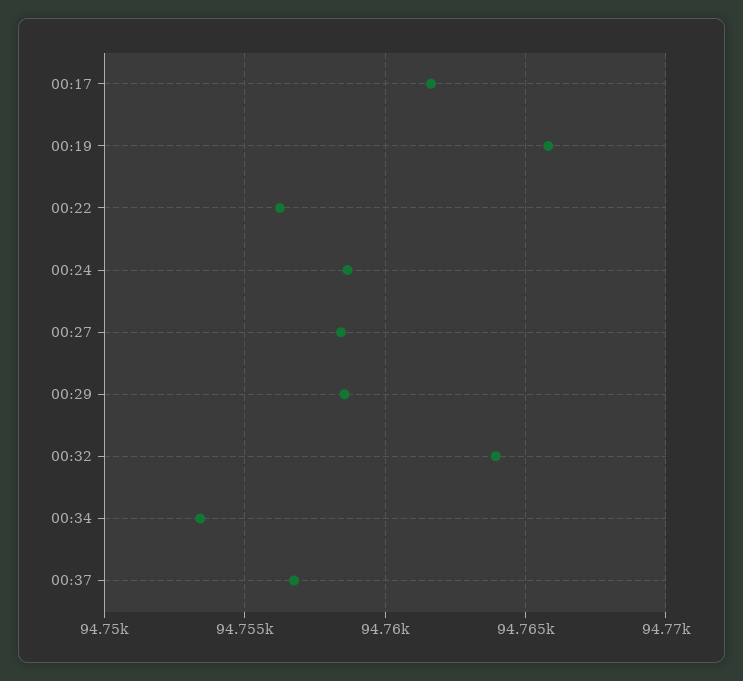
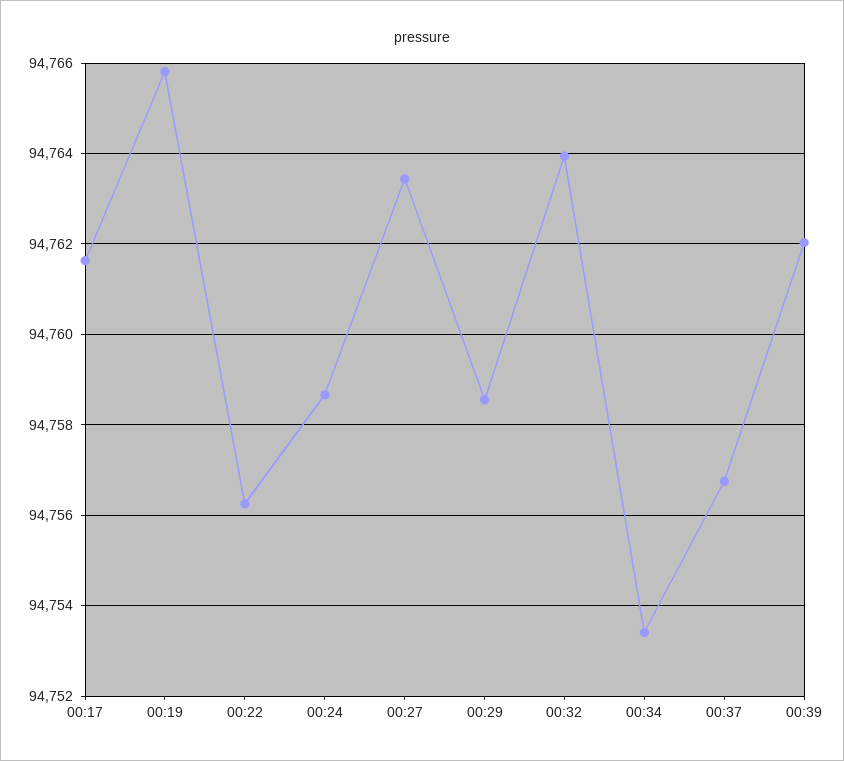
00:27: 94758.5 -> 94763.4
00:39: none -> 94762

